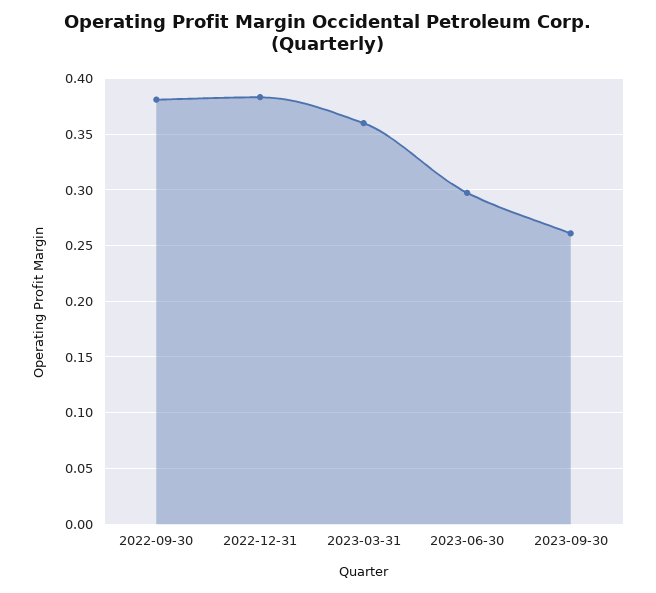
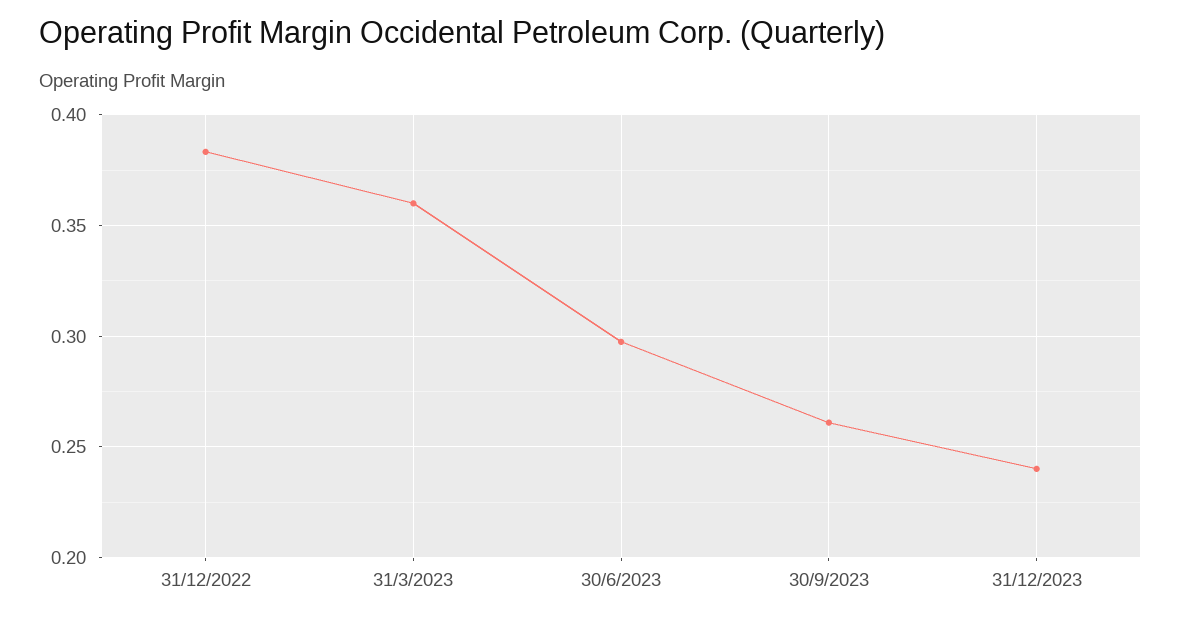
2022-09-30: 0.38 -> none
31/12/2023: none -> 0.24

